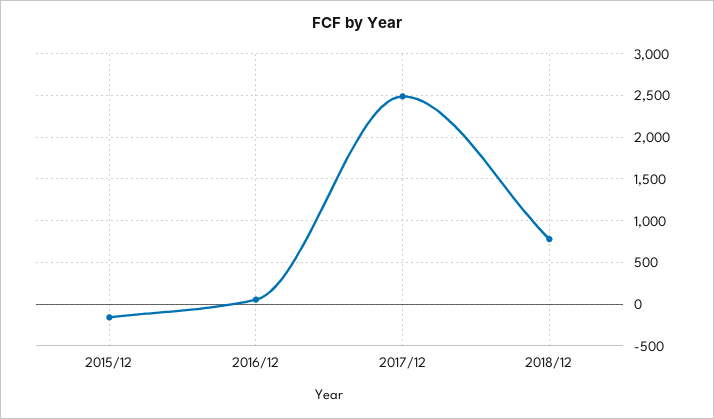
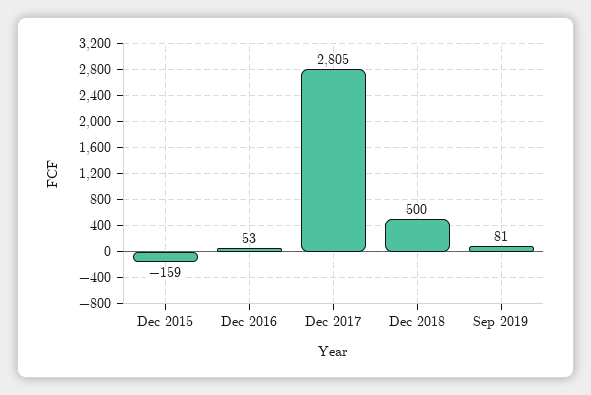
2017/12: 2500 -> 2805
2018/12: 800 -> 500
Sep 2019: none -> 81

